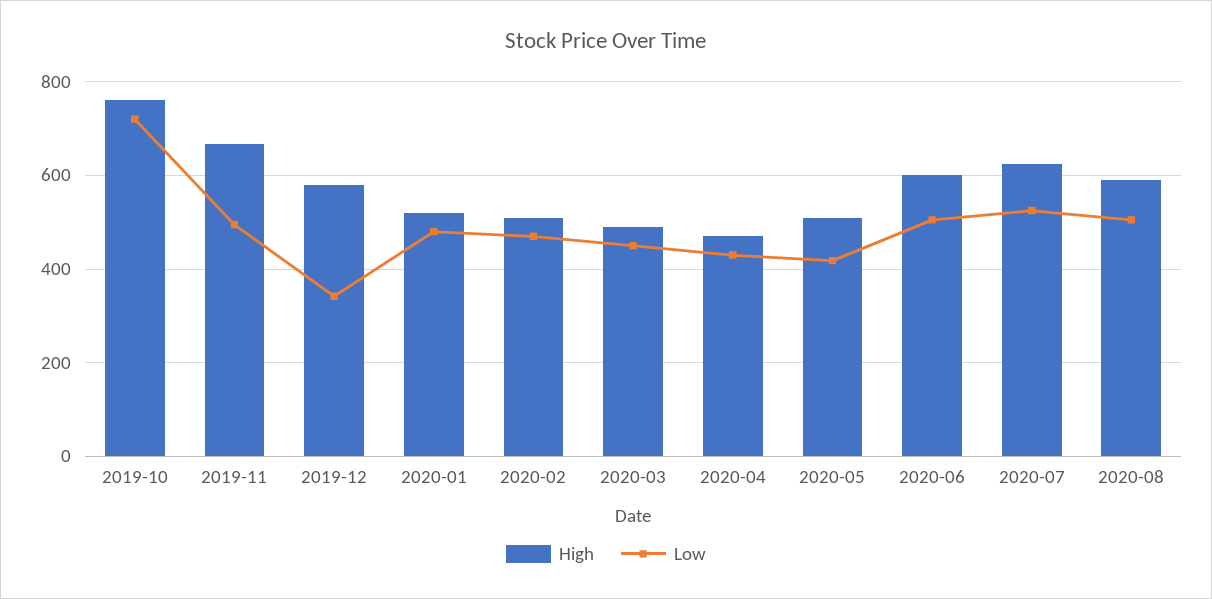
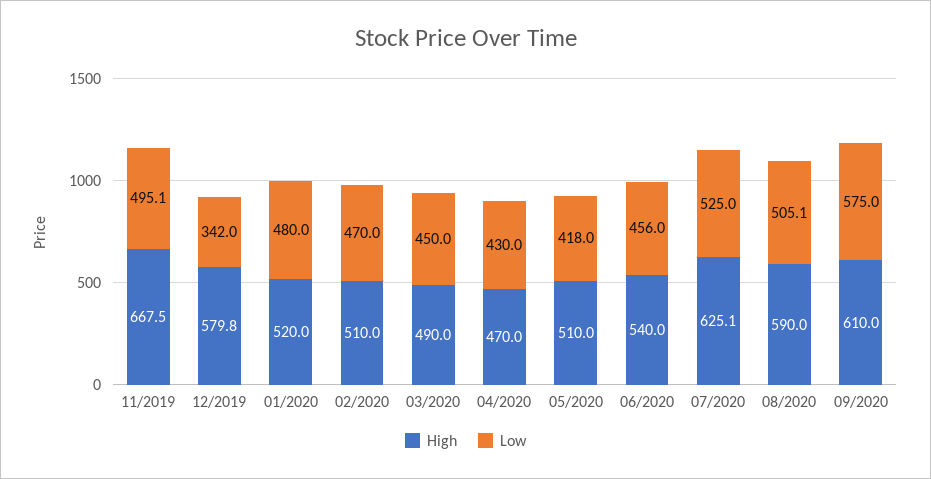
High, 2019-10: 760 -> none
Low, 2019-10: 720 -> none
High, 2020-06: 600 -> 540
Low, 2020-06: 500 -> 456
High, 09/2020: none -> 610
Low, 09/2020: none -> 575

